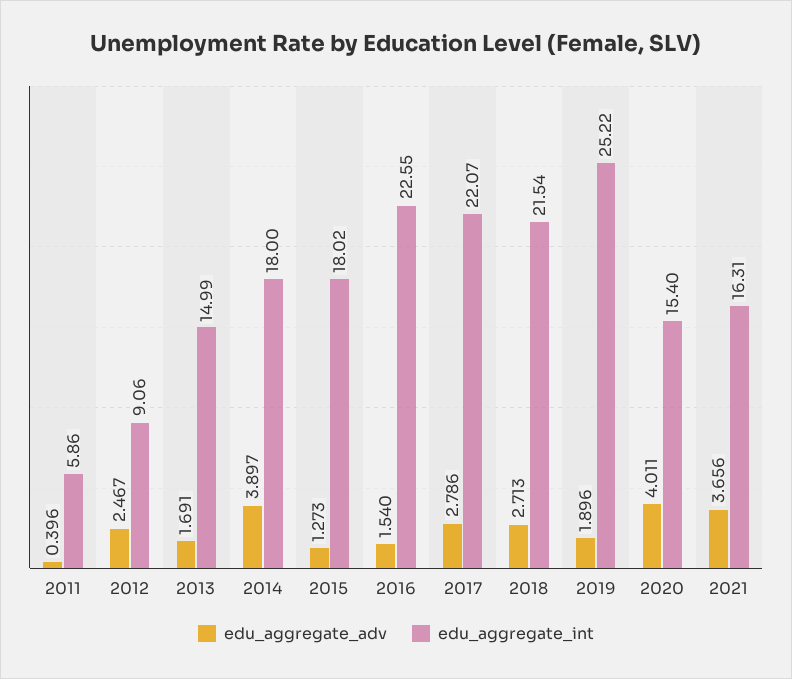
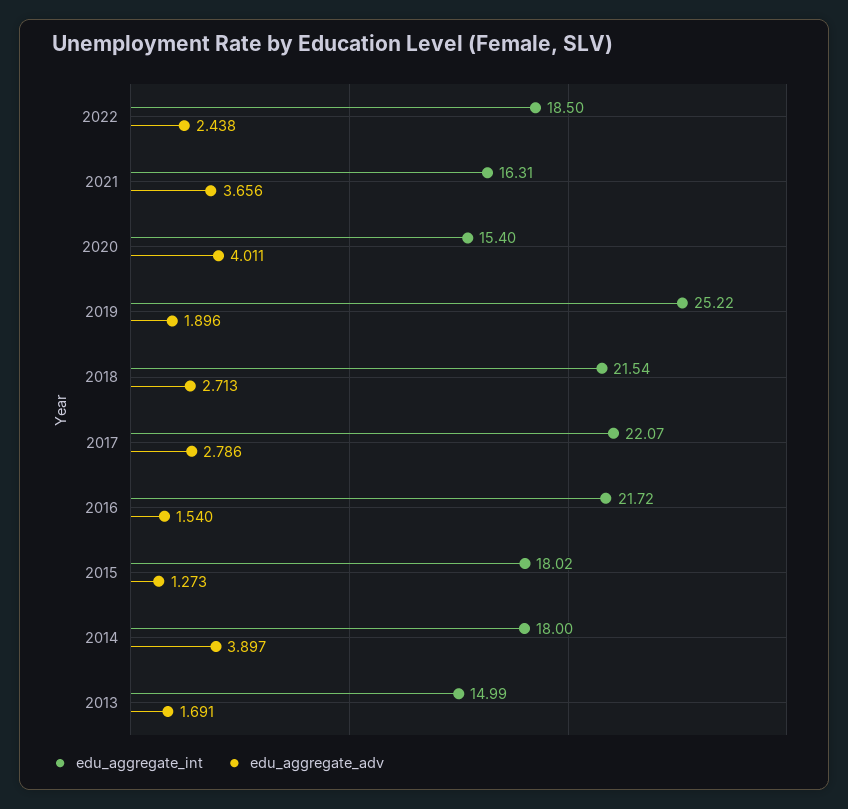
edu_aggregate_adv, 2011: 0.396 -> none
edu_aggregate_int, 2011: 5.86 -> none
edu_aggregate_adv, 2012: 2.467 -> none
edu_aggregate_int, 2012: 9.06 -> none
edu_aggregate_int, 2016: 22.55 -> 21.72
edu_aggregate_int, 2022: none -> 18.5
edu_aggregate_adv, 2022: none -> 2.438

